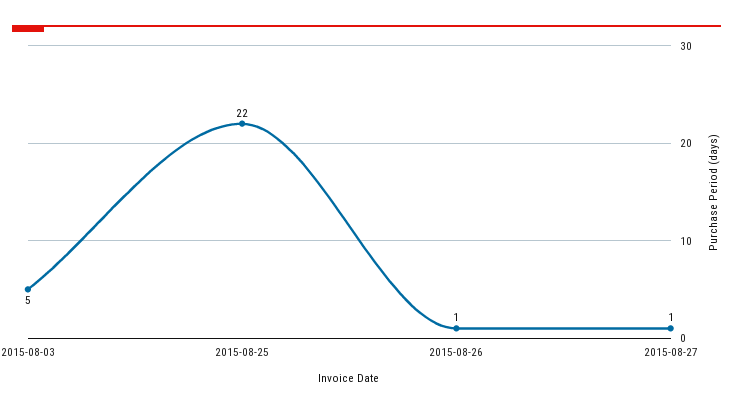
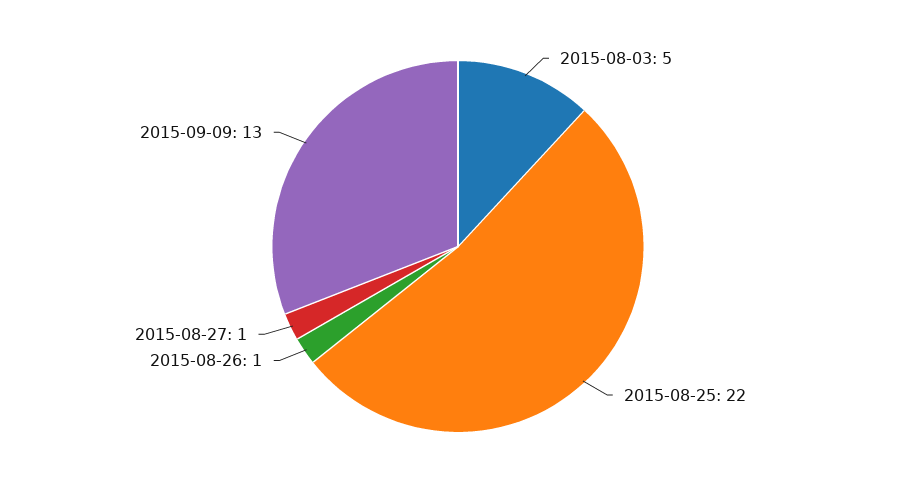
2015-09-09: none -> 13

